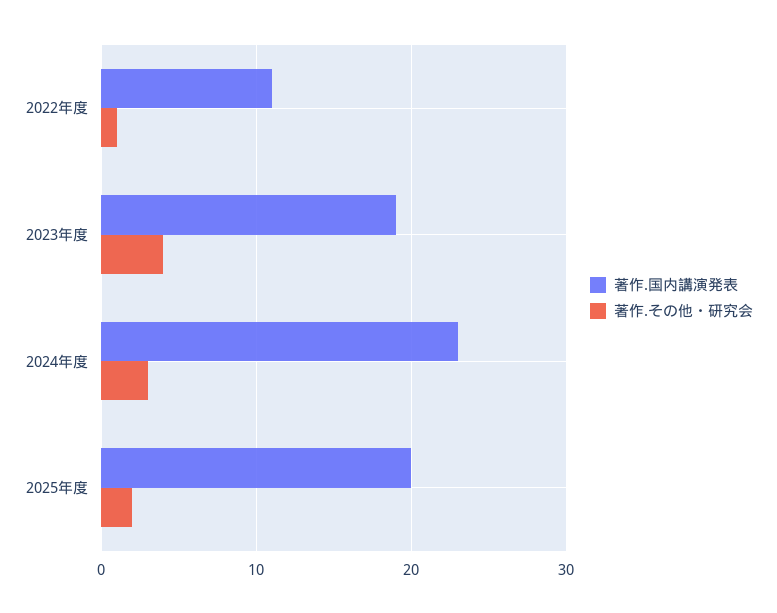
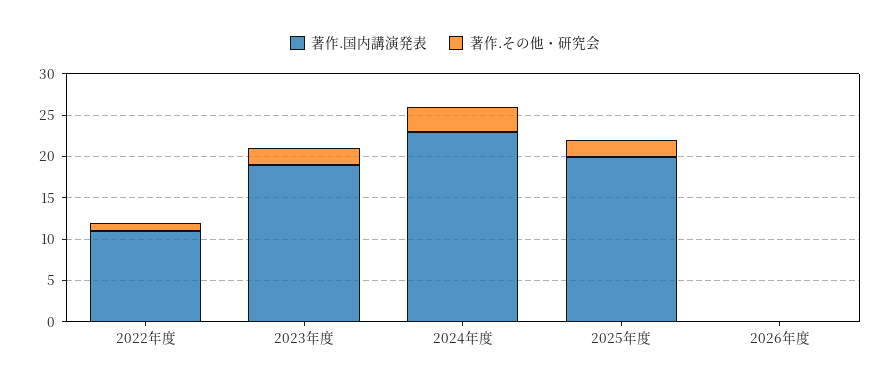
著作.その他・研究会, 2023年度: 4 -> 2
著作.国内講演発表, 2026年度: none -> 0
著作.その他・研究会, 2026年度: none -> 0

